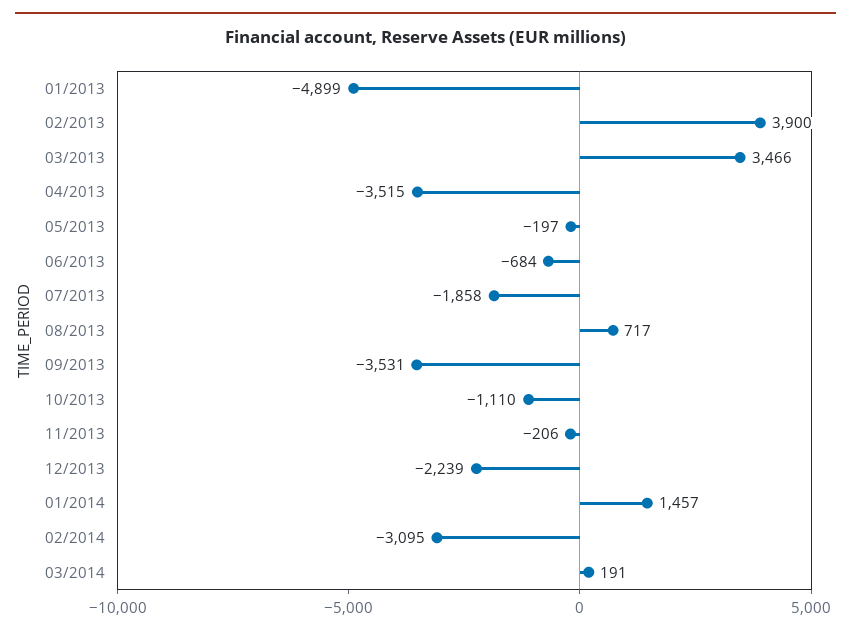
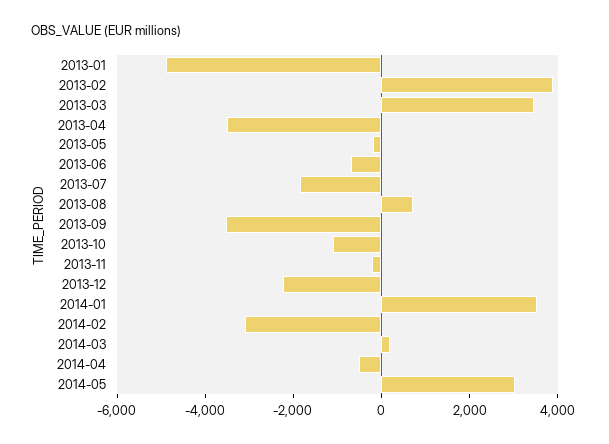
01/2014: 1457 -> 3500
2014-04: none -> -500
2014-05: none -> 3000

